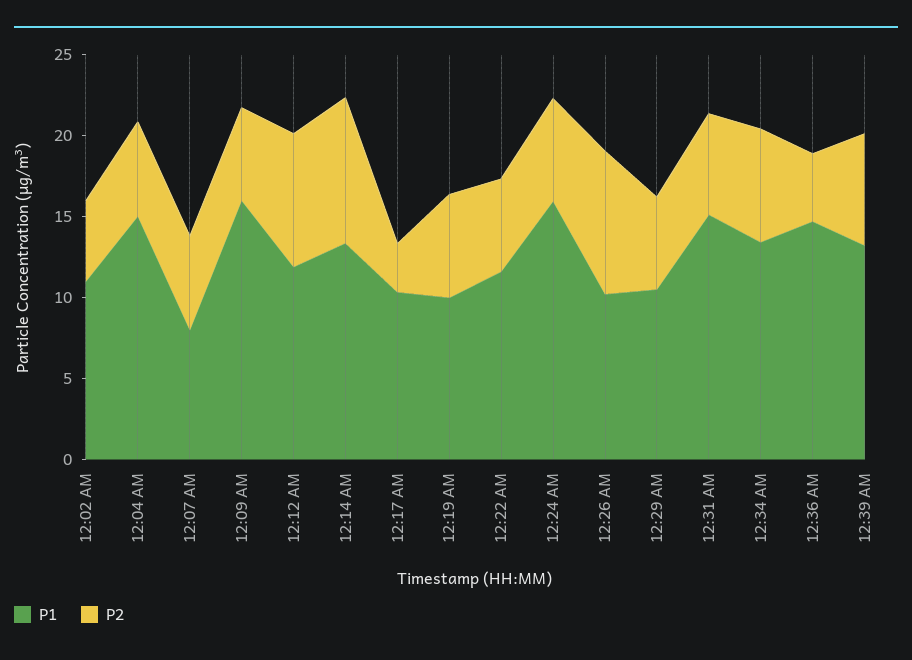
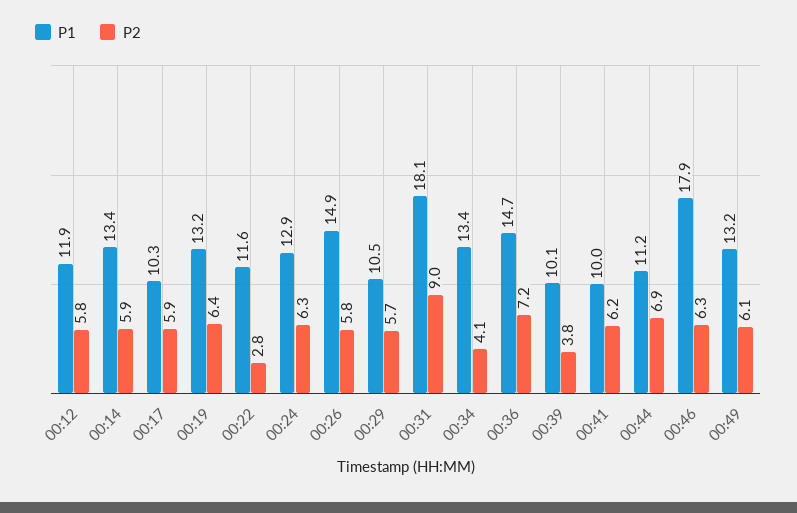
P1, 12:02 AM: 11 -> none
P2, 12:02 AM: 5 -> none
P1, 12:04 AM: 15 -> none
P2, 12:04 AM: 6 -> none
P1, 12:07 AM: 8 -> none
P2, 12:07 AM: 6 -> none
P1, 12:09 AM: 16 -> none
P2, 12:09 AM: 6 -> none
P2, 12:12 AM: 8 -> 5.8
P2, 12:14 AM: 9 -> 5.9
P2, 12:17 AM: 3 -> 5.9
P1, 12:19 AM: 10 -> 13.2
P2, 12:22 AM: 6 -> 2.8
P1, 12:24 AM: 16 -> 12.9
P1, 12:26 AM: 10 -> 14.9
P2, 12:26 AM: 9 -> 5.8
P1, 12:31 AM: 15 -> 18.1
P2, 12:31 AM: 6 -> 9
P2, 12:34 AM: 7 -> 4.1
P2, 12:36 AM: 4 -> 7.2
P1, 12:39 AM: 13 -> 10.1
P2, 12:39 AM: 7 -> 3.8
P1, 00:41: none -> 10
P2, 00:41: none -> 6.2
P1, 00:44: none -> 11.2
P2, 00:44: none -> 6.9
P1, 00:46: none -> 17.9
P2, 00:46: none -> 6.3
P1, 00:49: none -> 13.2
P2, 00:49: none -> 6.1

